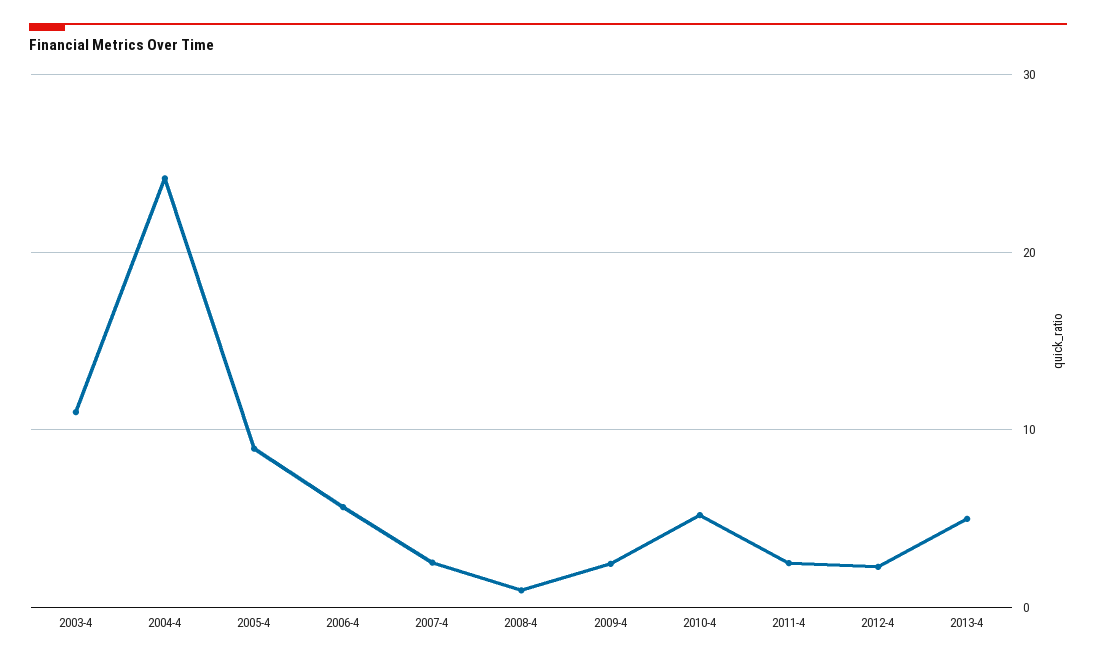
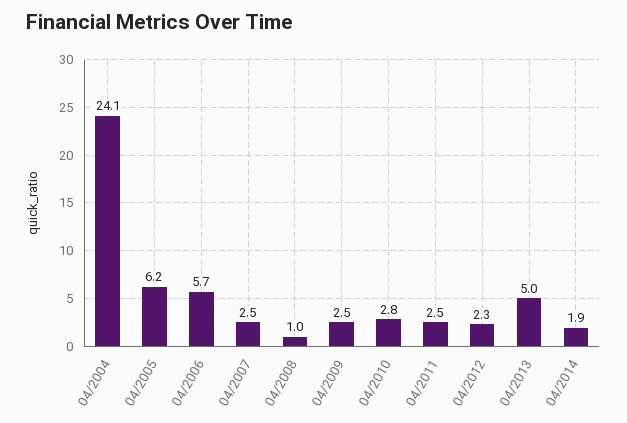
2003-4: 11 -> none
2005-4: 9 -> 6.2
2010-4: 5 -> 2.8
04/2014: none -> 1.9

